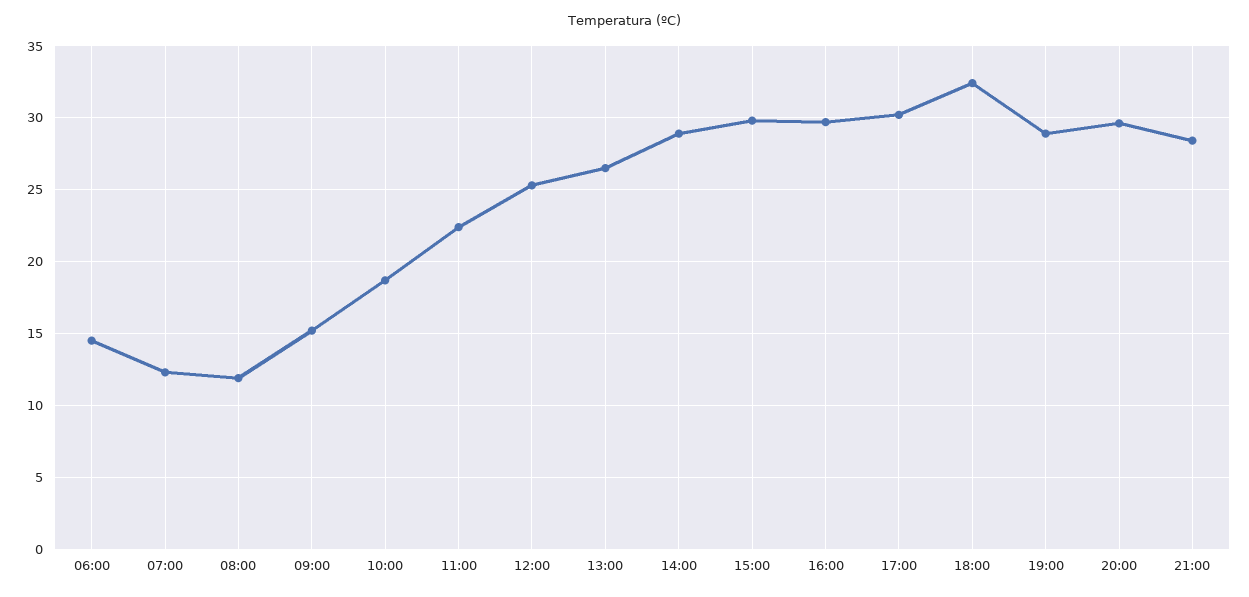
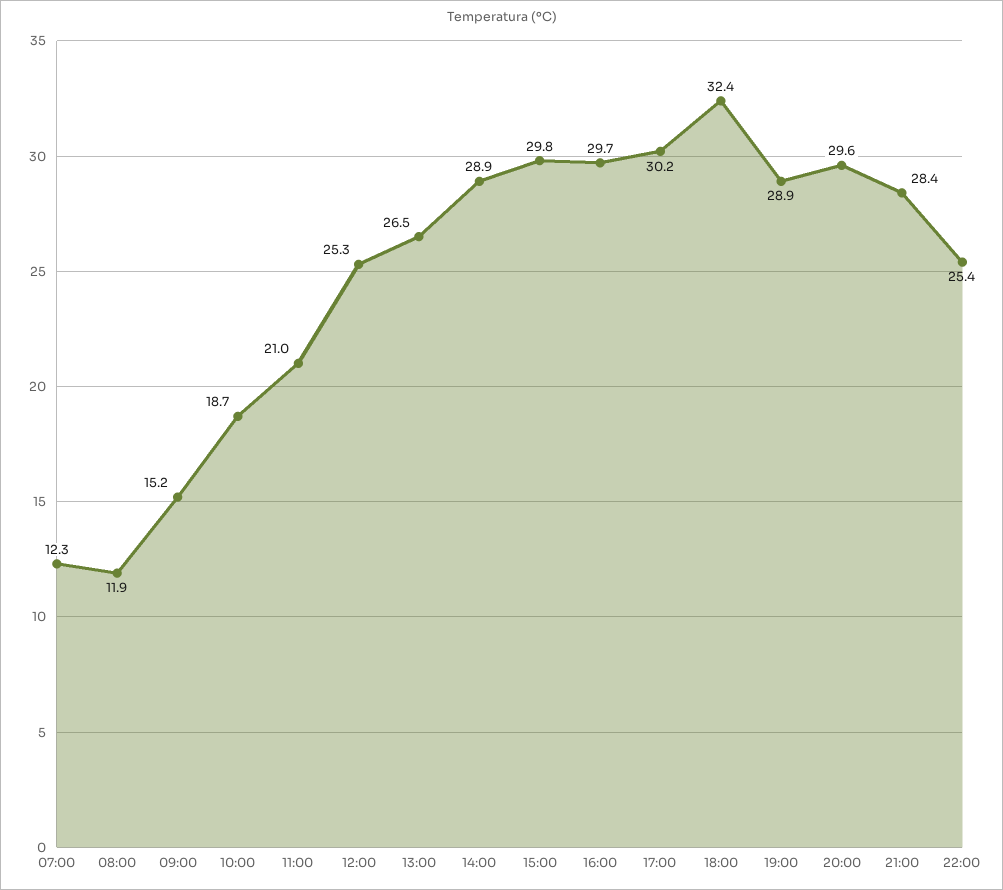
06:00: 14.5 -> none
11:00: 22.5 -> 21
22:00: none -> 25.4

